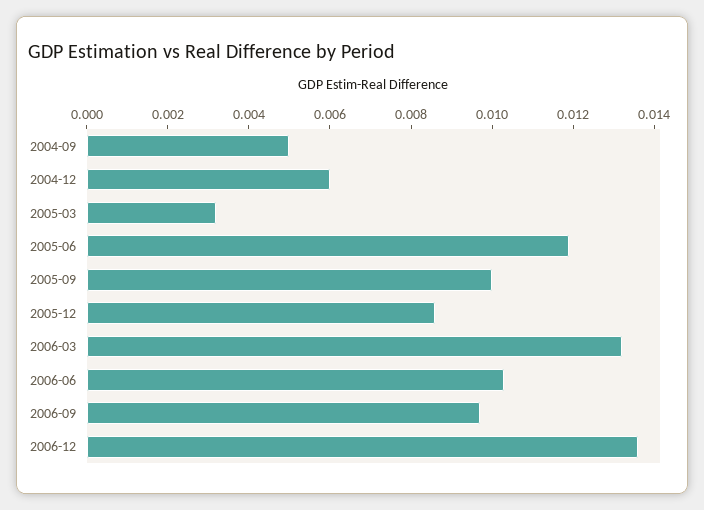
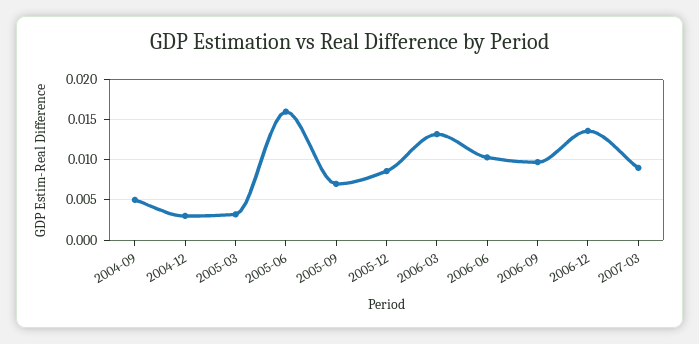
2004-12: 0.006 -> 0.003
2005-06: 0.012 -> 0.016
2005-09: 0.01 -> 0.007
2007-03: none -> 0.009

